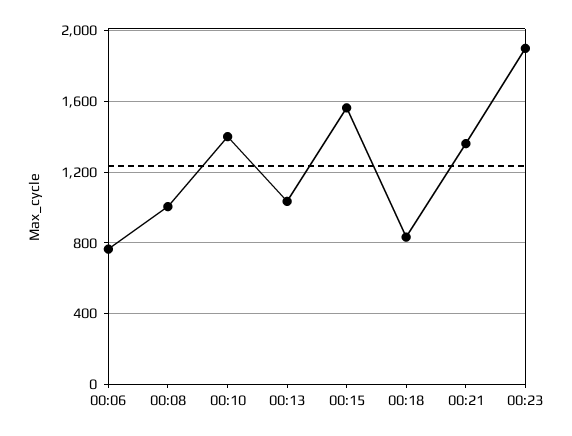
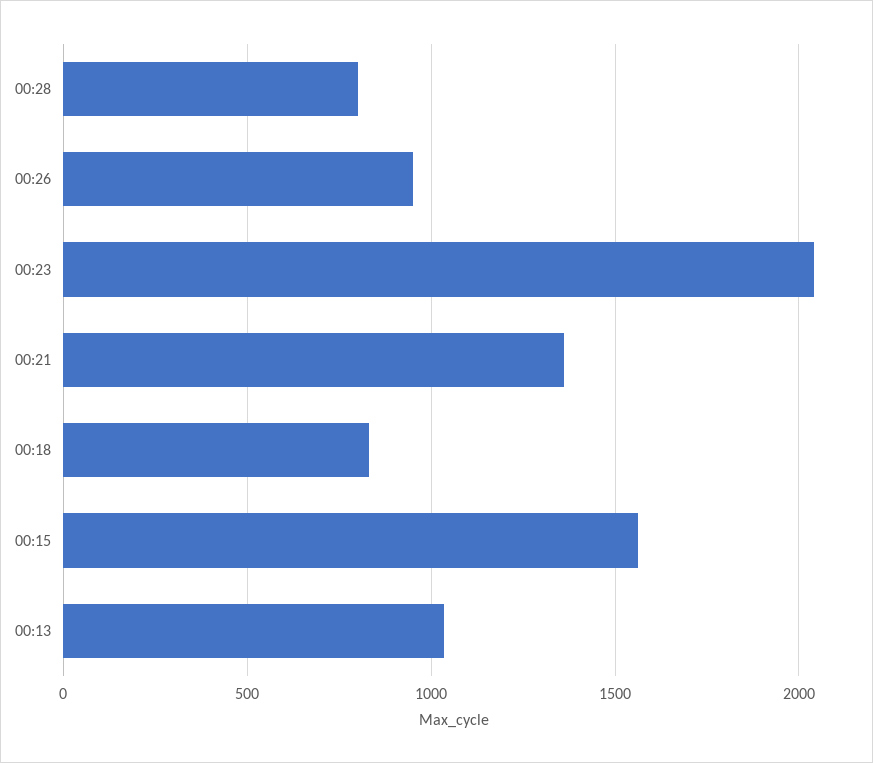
00:06: 750 -> none
00:08: 1000 -> none
00:10: 1400 -> none
00:23: 1900 -> 2050
00:28: none -> 800
00:26: none -> 950

